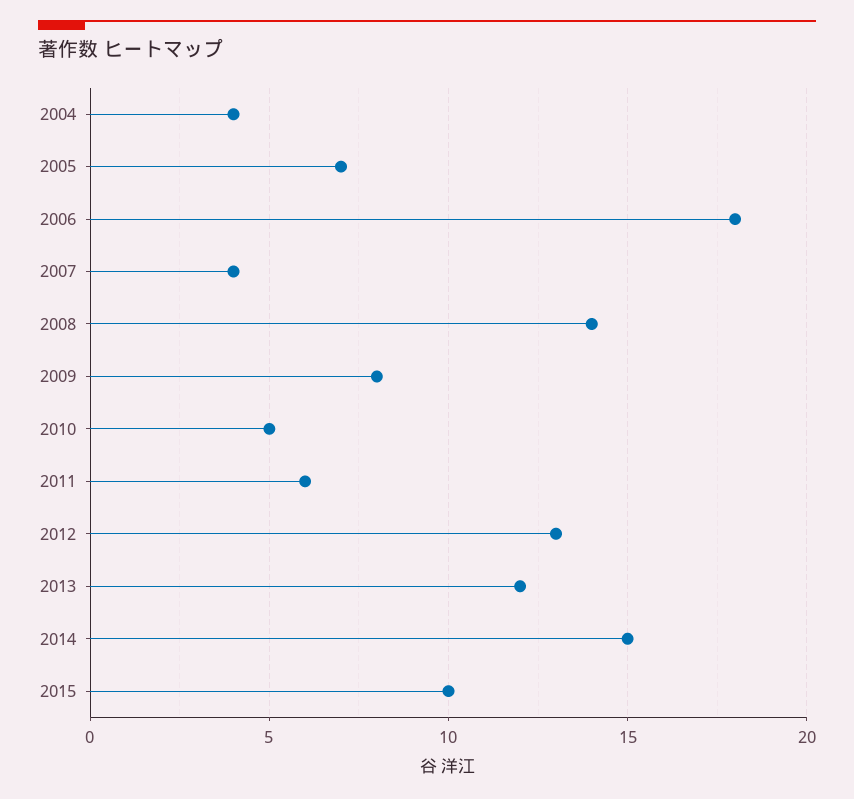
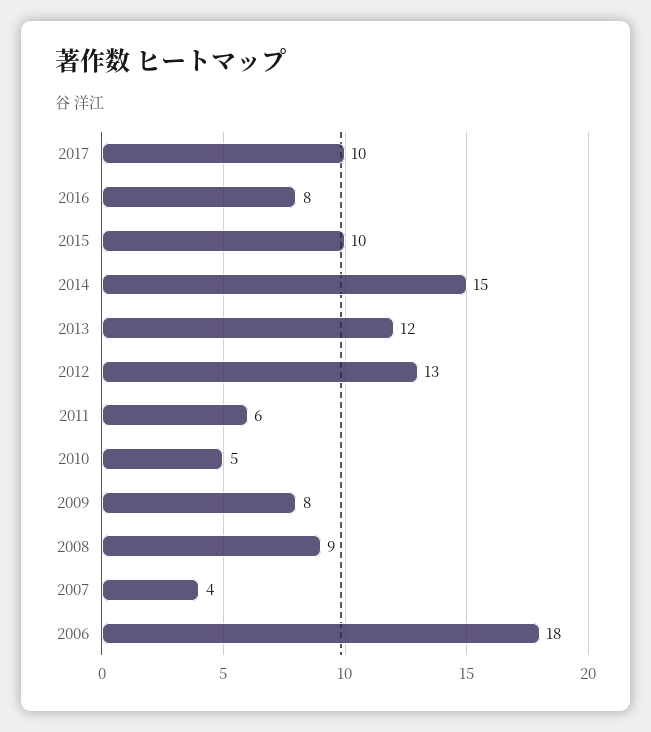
2004: 4 -> none
2005: 7 -> none
2008: 14 -> 9
2017: none -> 10
2016: none -> 8

